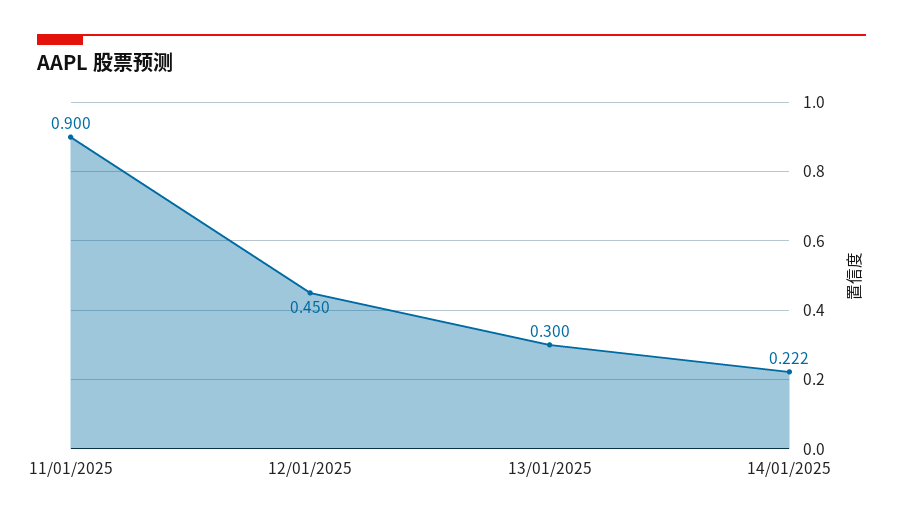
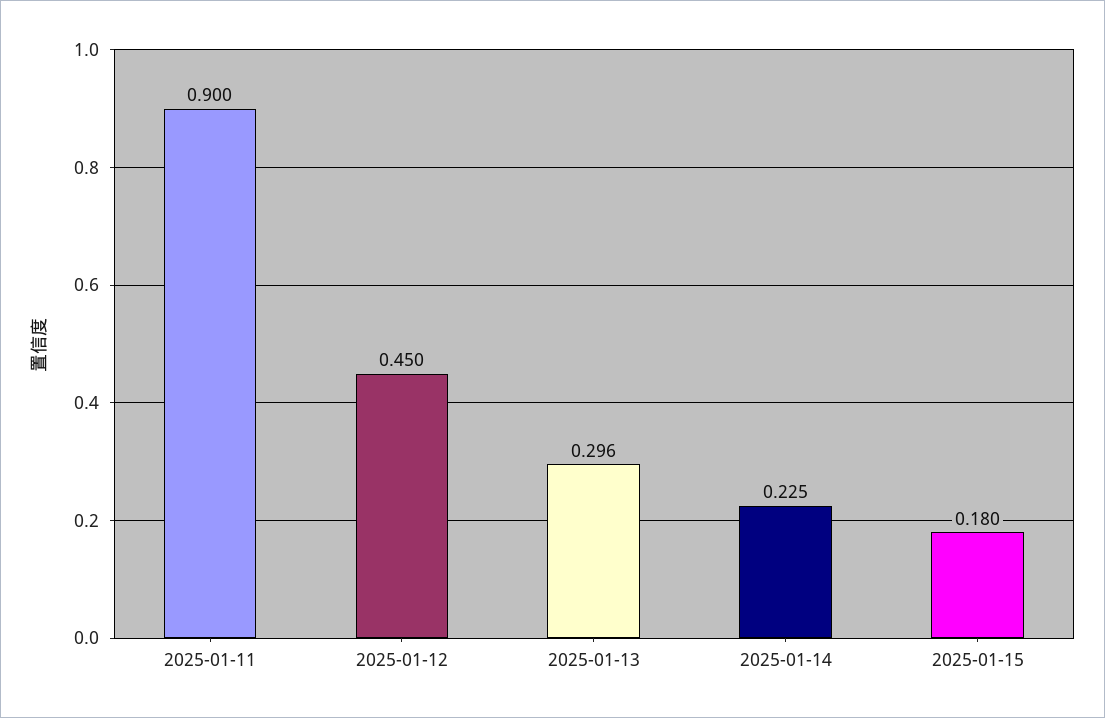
13/01/2025: 0.3 -> 0.296
14/01/2025: 0.222 -> 0.225
2025-01-15: none -> 0.18

